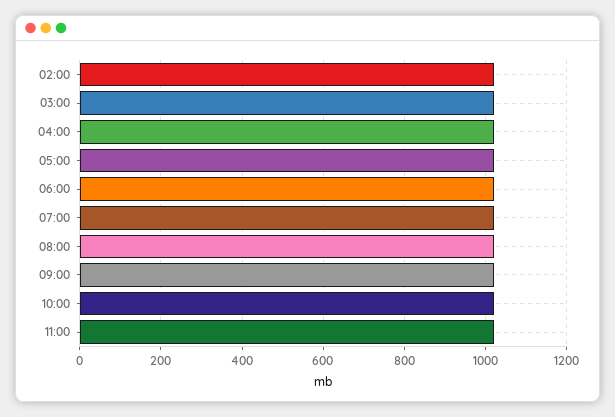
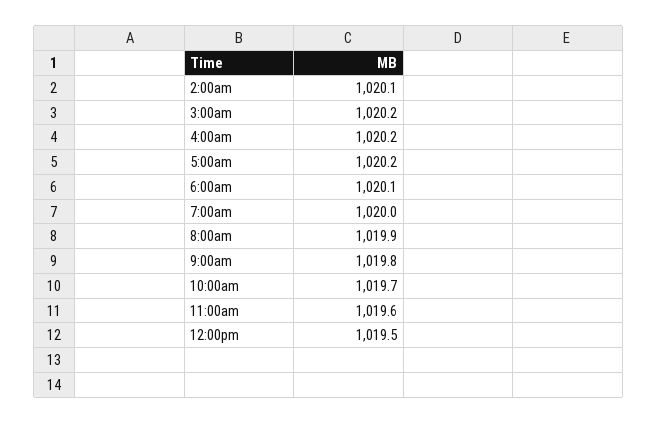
12:00pm: none -> 1019.5

